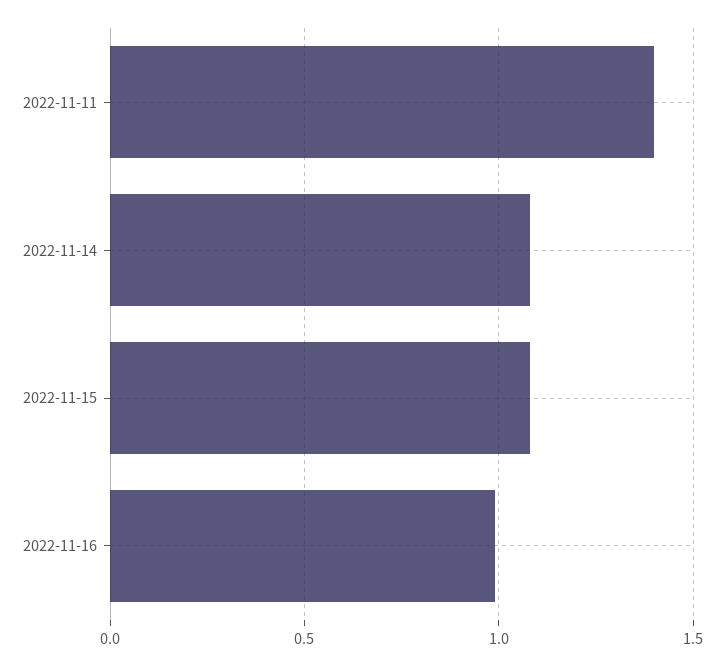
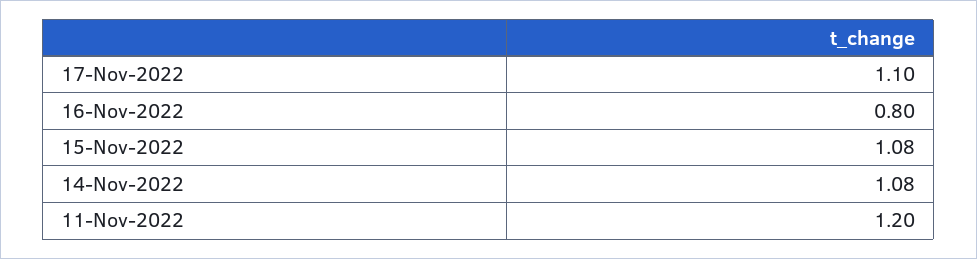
2022-11-11: 1.4 -> 1.2
2022-11-16: 1 -> 0.8
17-Nov-2022: none -> 1.1

